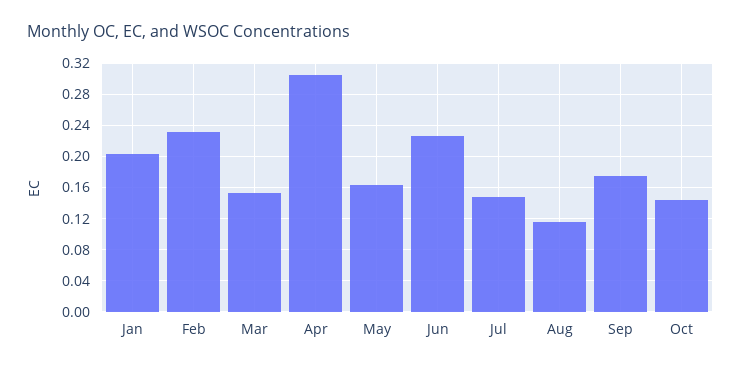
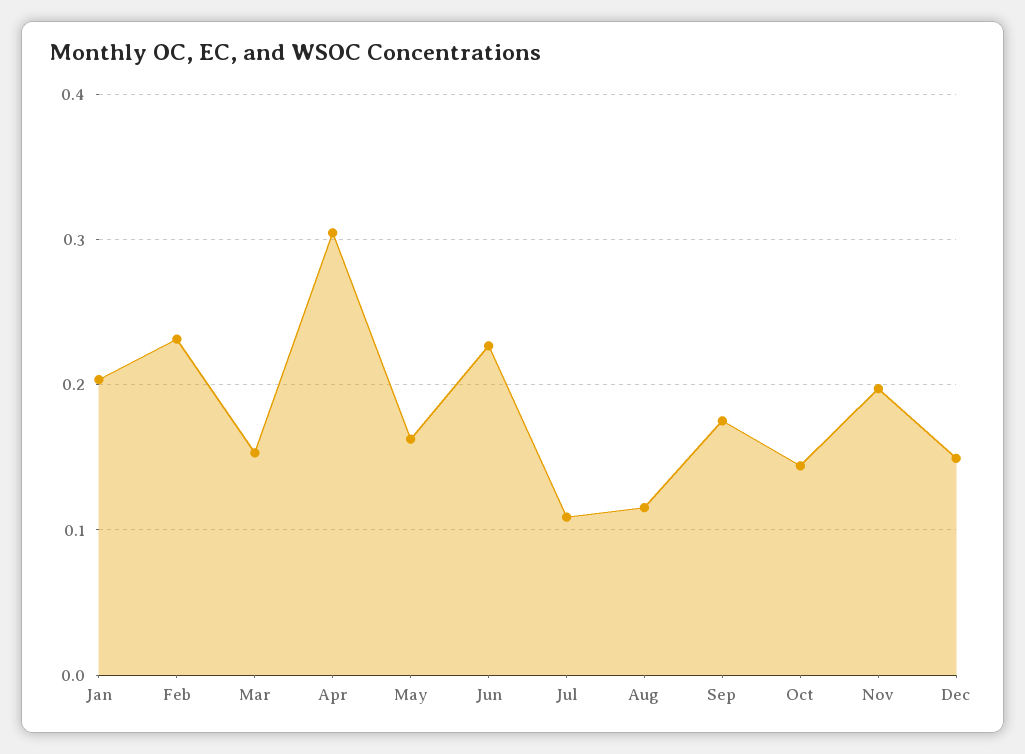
Jul: 0.15 -> 0.11
Nov: none -> 0.2
Dec: none -> 0.15

